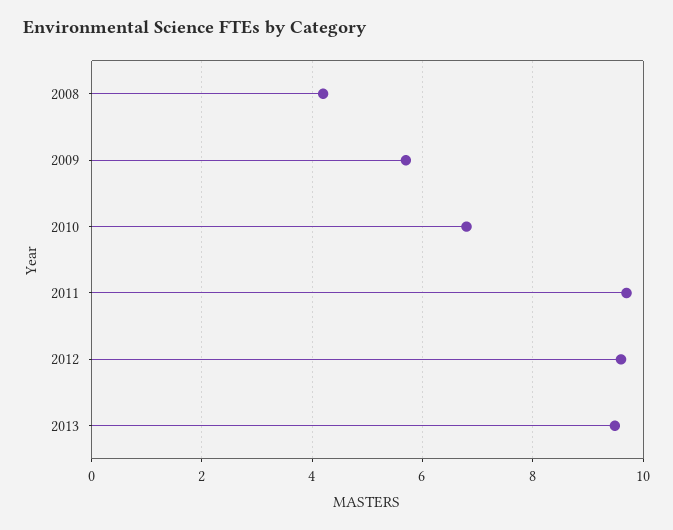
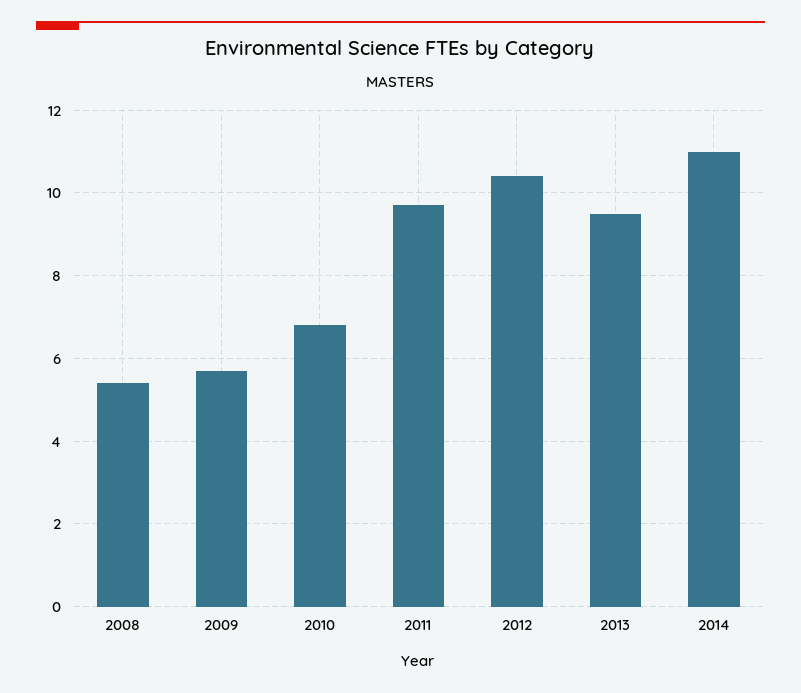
2008: 4.2 -> 5.4
2012: 9.6 -> 10.4
2014: none -> 11

